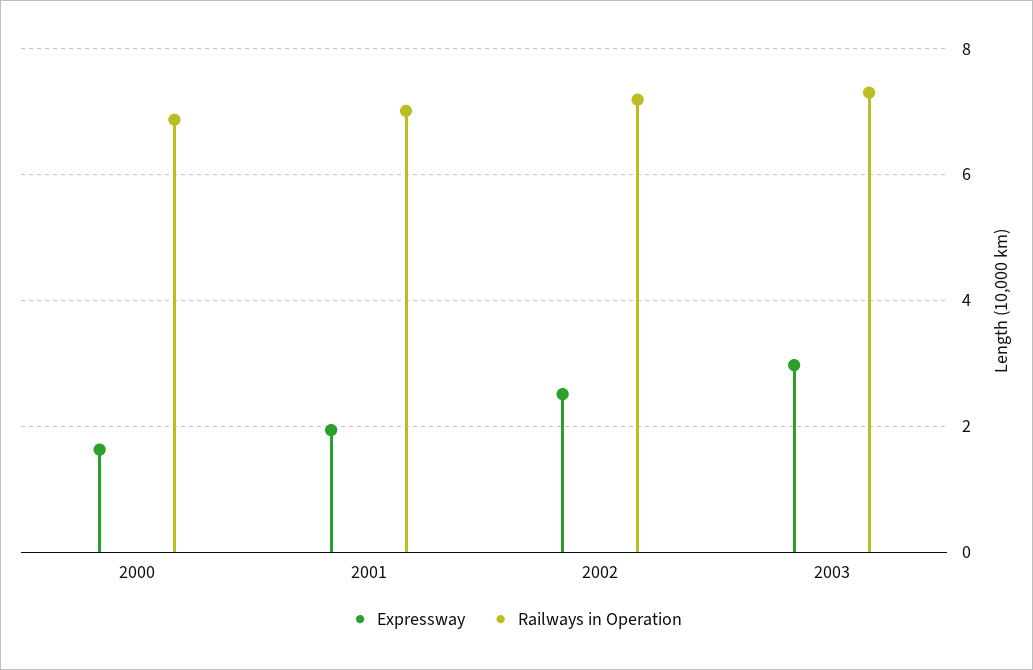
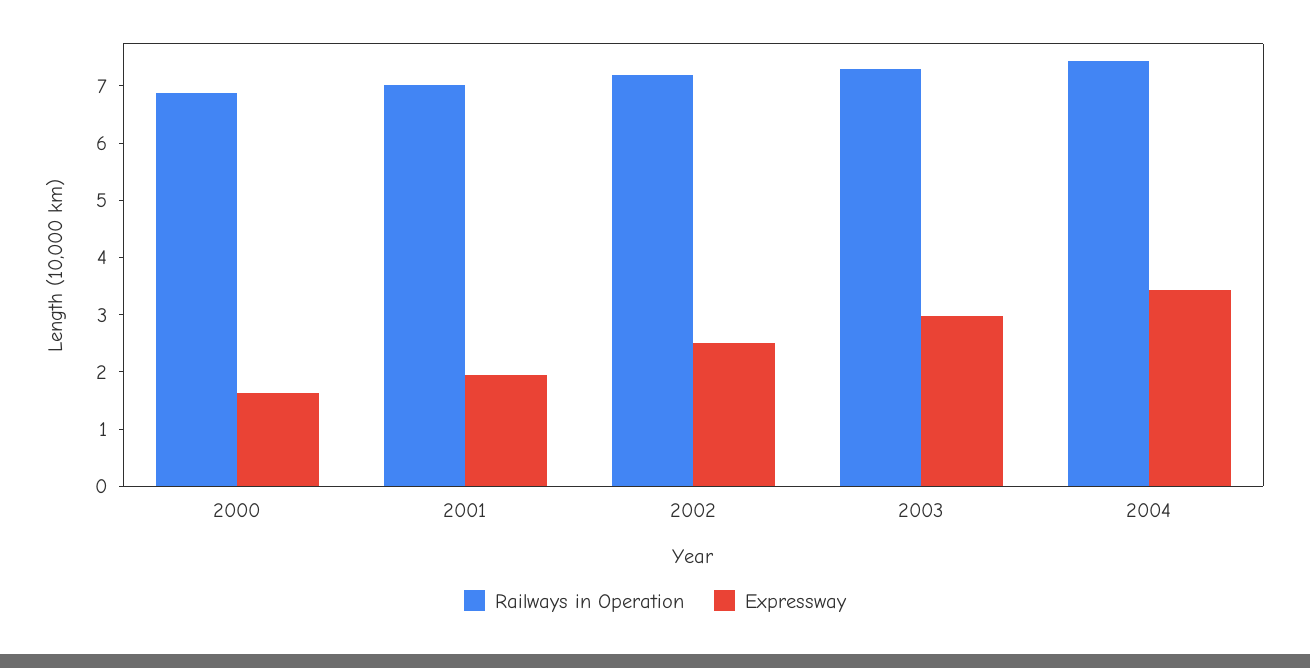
Railways in Operation, 2004: none -> 7.4
Expressway, 2004: none -> 3.4

